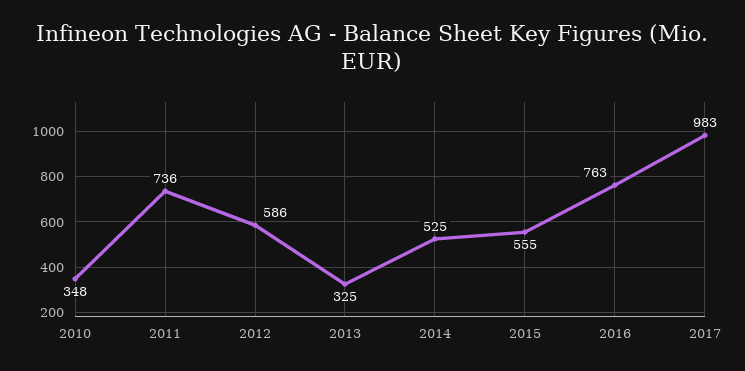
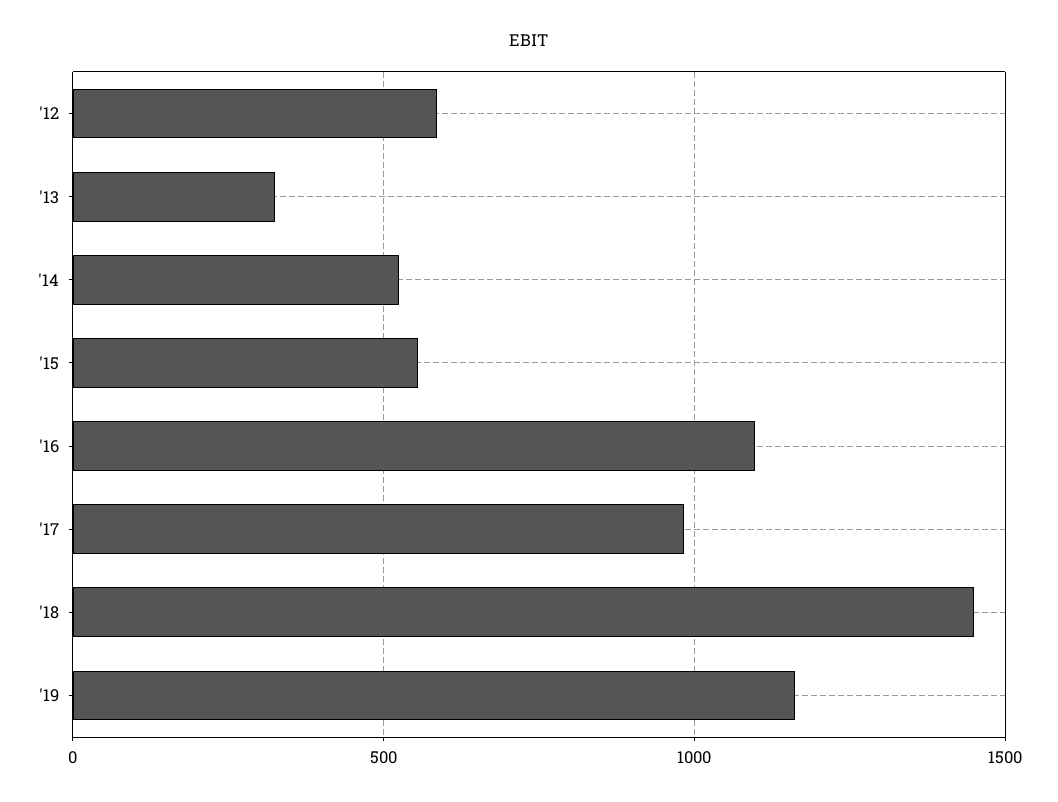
2010: 348 -> none
2011: 736 -> none
2016: 763 -> 1100
'18: none -> 1450
'19: none -> 1150

